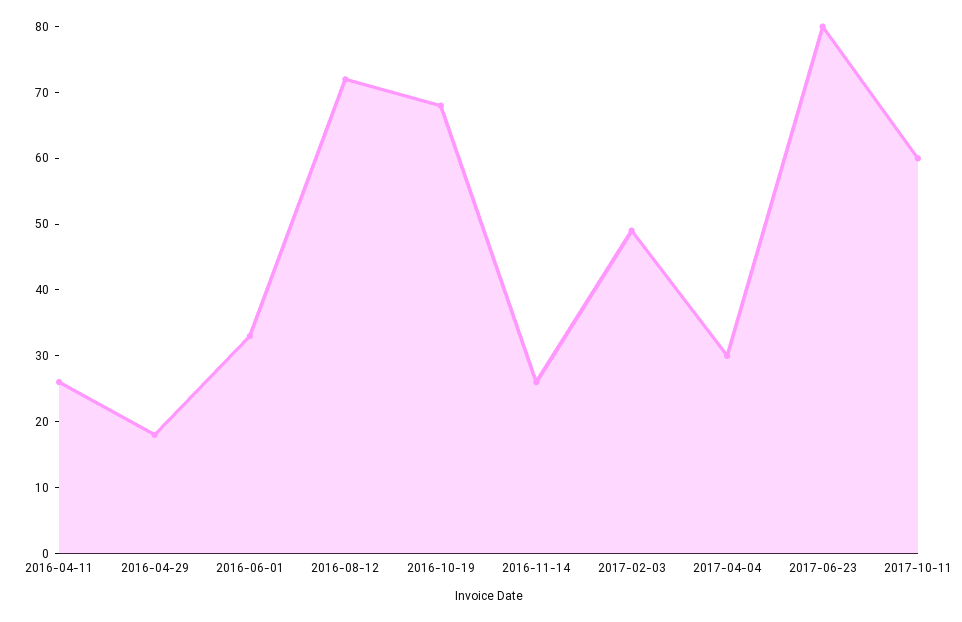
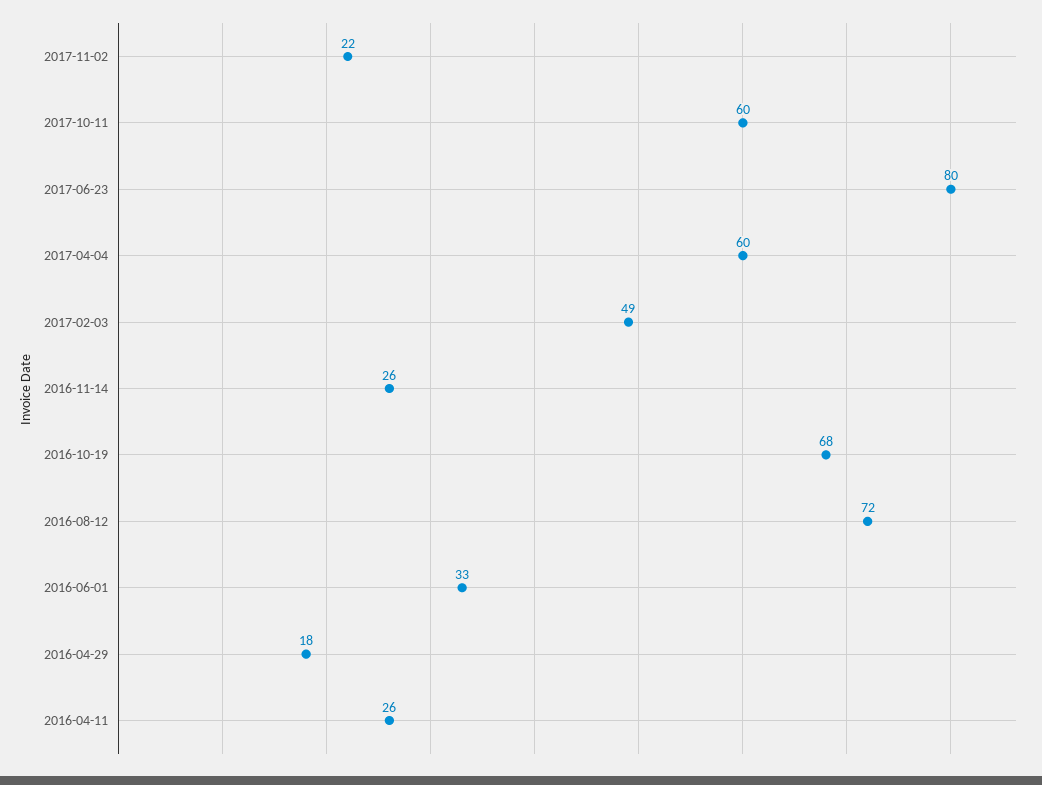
2017-04-04: 30 -> 60
2017-11-02: none -> 22

